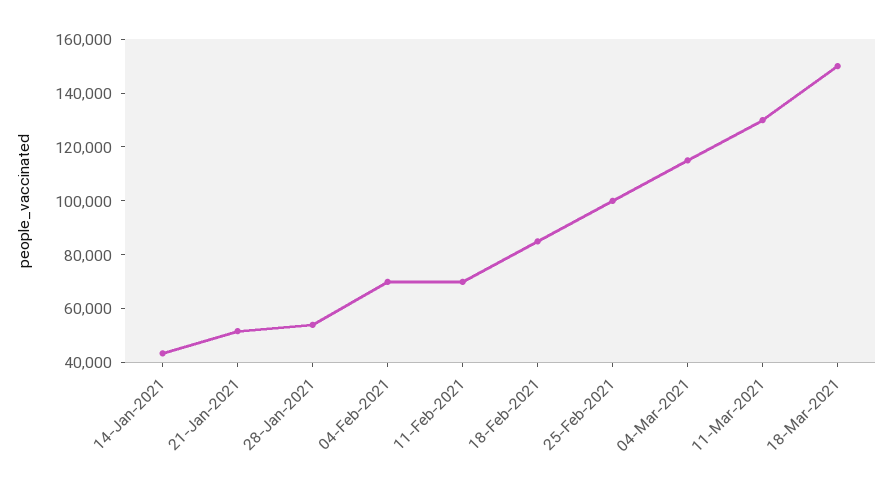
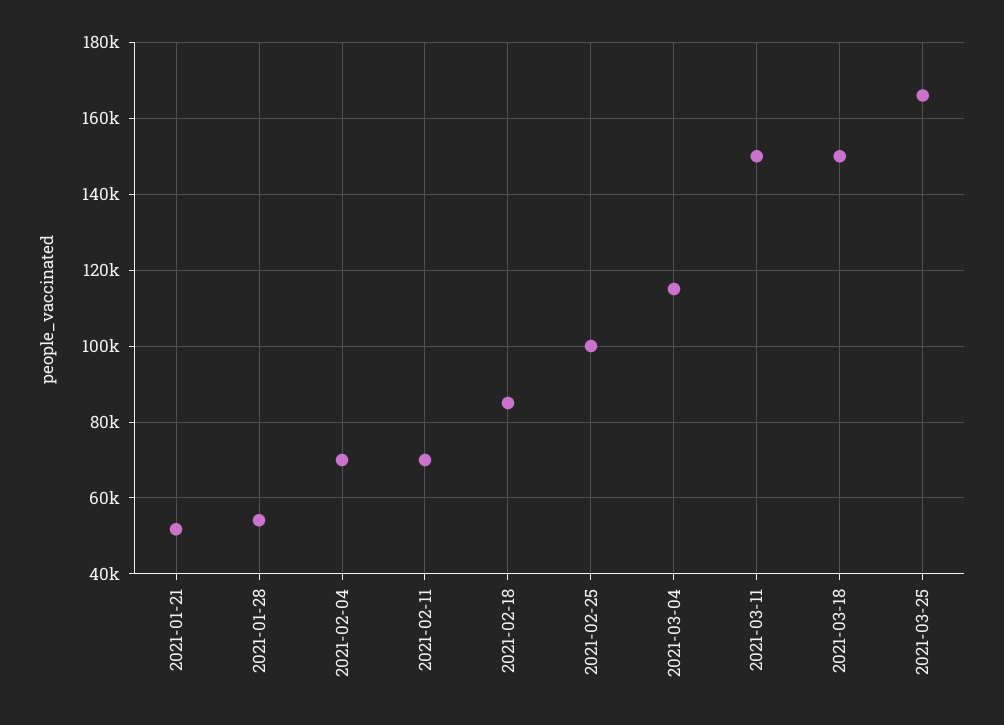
14-Jan-2021: 45000 -> none
11-Mar-2021: 130000 -> 150000
2021-03-25: none -> 166000

